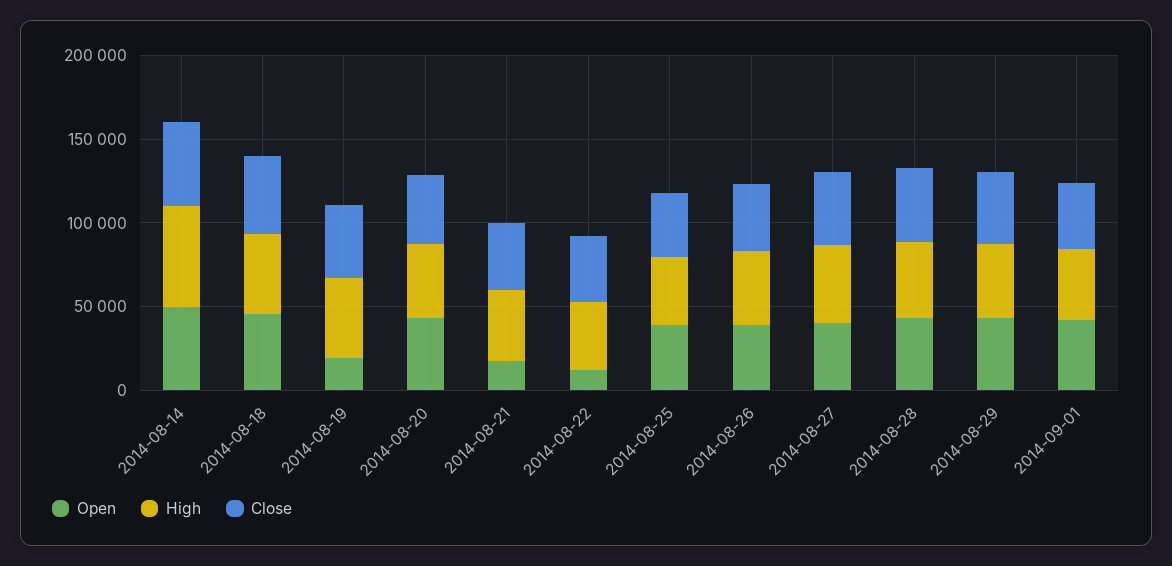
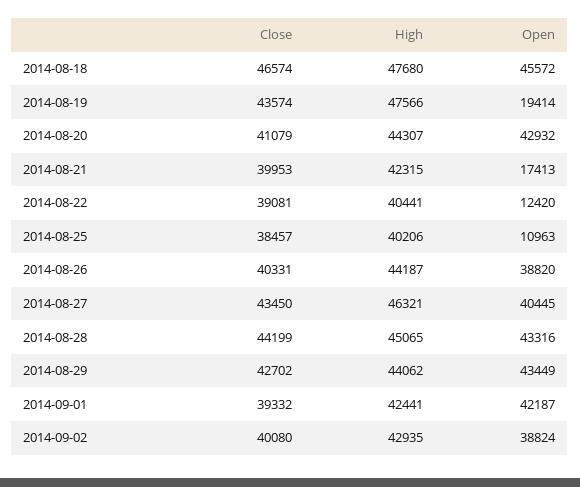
Open, 2014-08-14: 50000 -> none
High, 2014-08-14: 60000 -> none
Close, 2014-08-14: 50000 -> none
Open, 2014-08-25: 40000 -> 10963
Close, 2014-09-02: none -> 40080
High, 2014-09-02: none -> 42935
Open, 2014-09-02: none -> 38824

